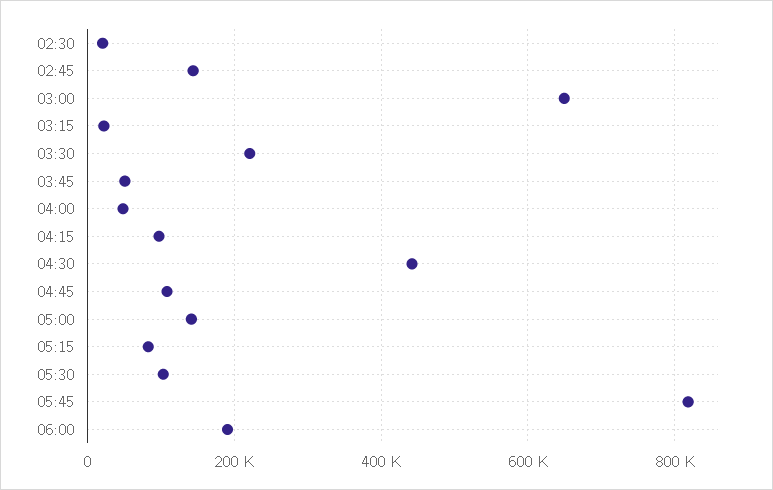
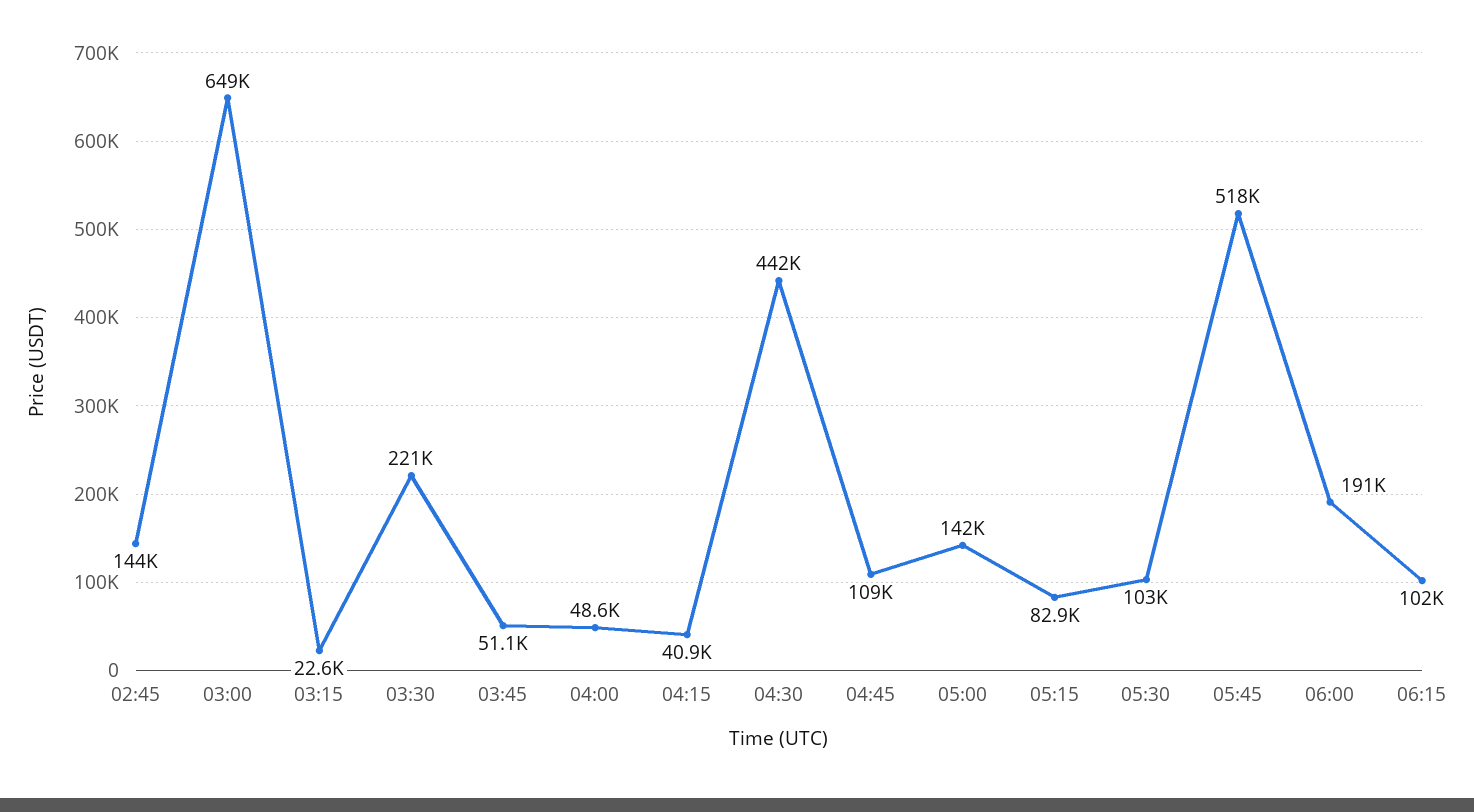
02:30: 20000 -> none
04:15: 100000 -> 40900
05:45: 820000 -> 518000
06:15: none -> 102000

